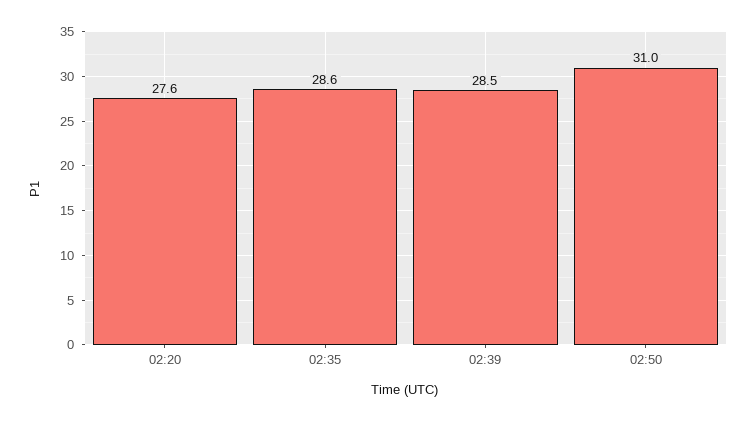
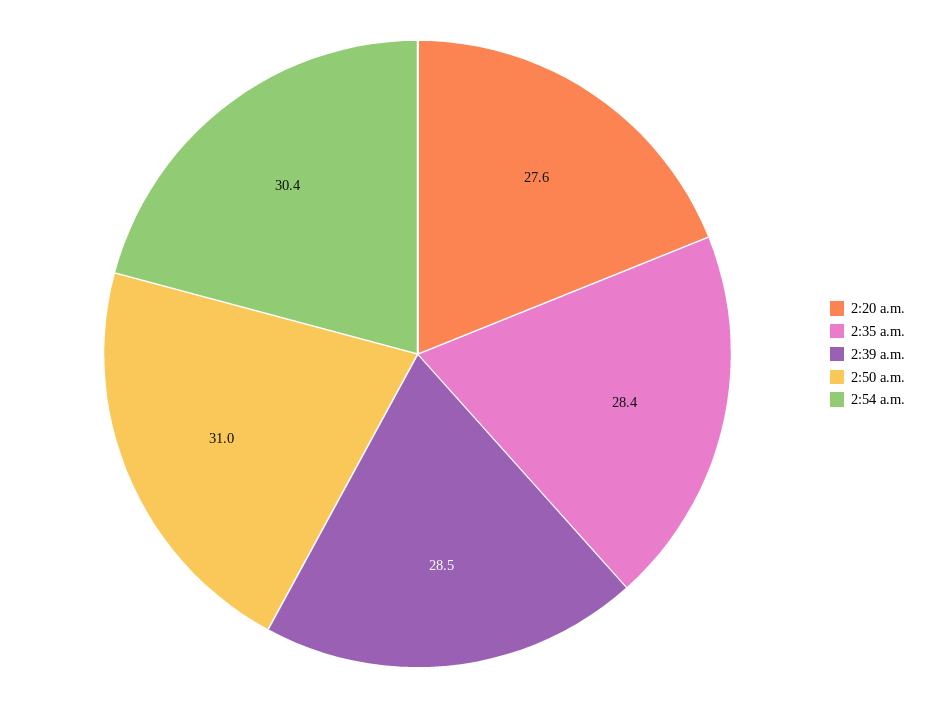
02:35: 28.6 -> 28.4
2:54 a.m.: none -> 30.4

